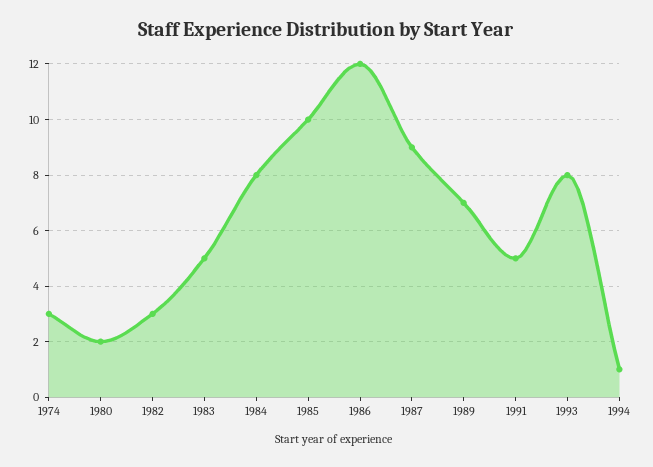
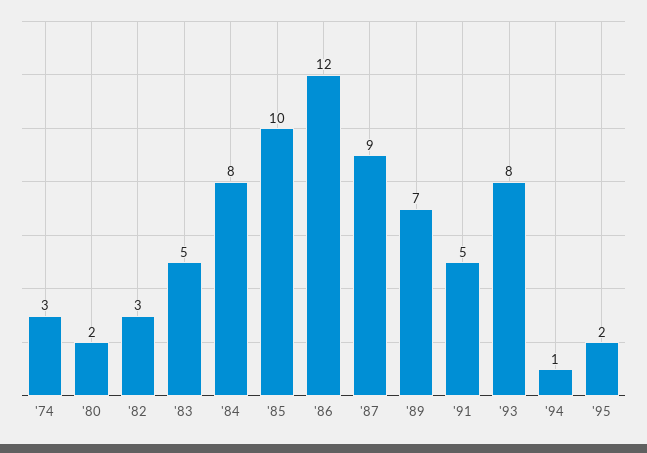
'95: none -> 2

